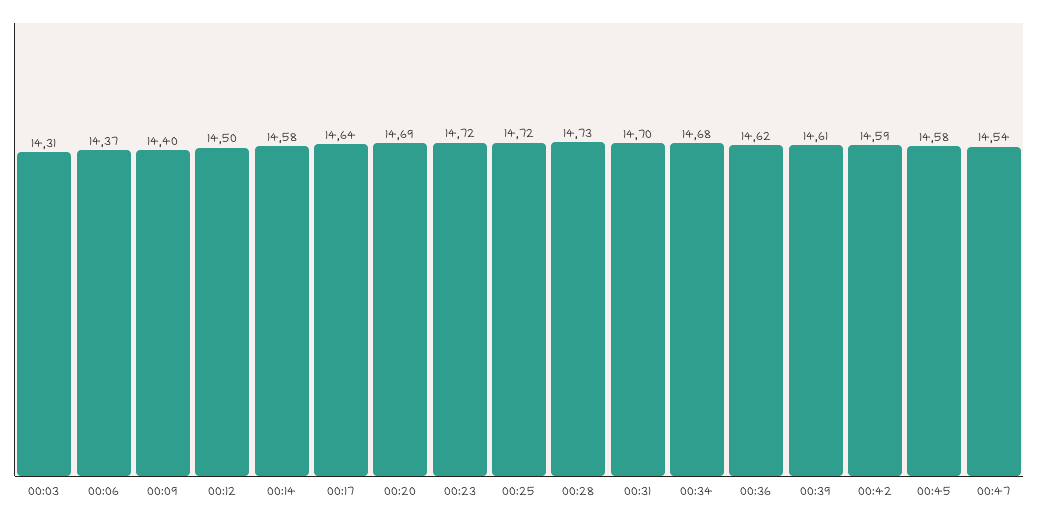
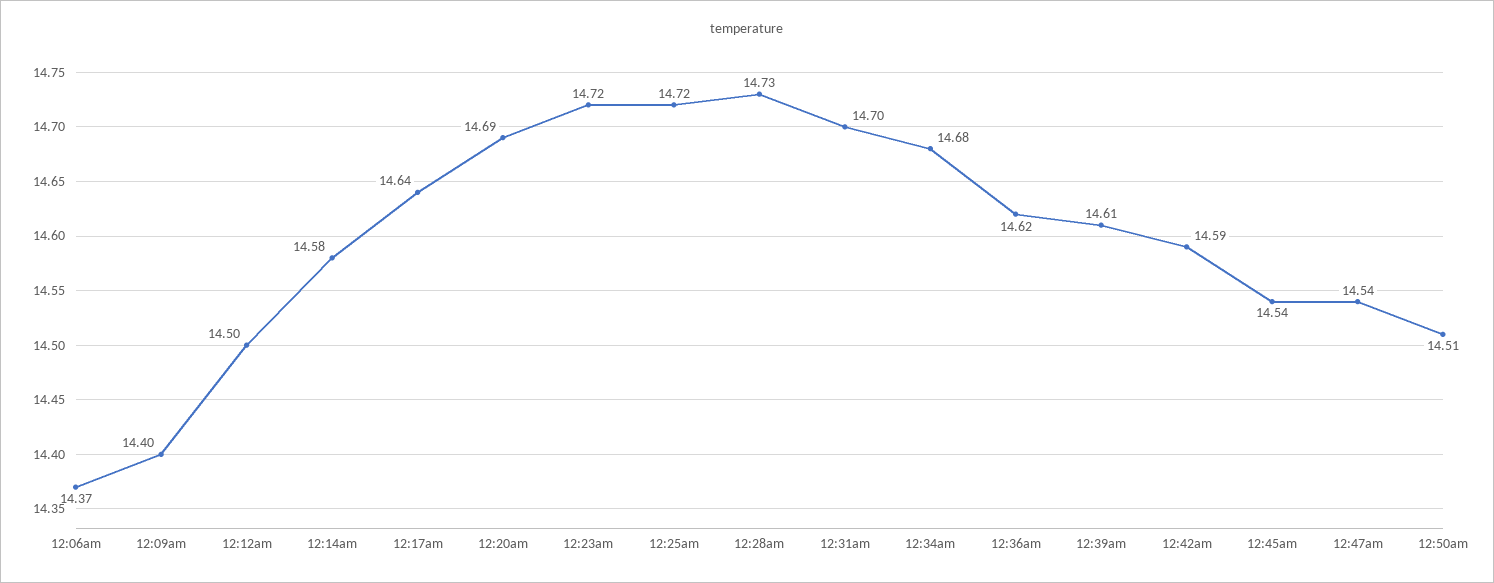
00:03: 14.31 -> none
00:45: 14.58 -> 14.54
12:50am: none -> 14.51

